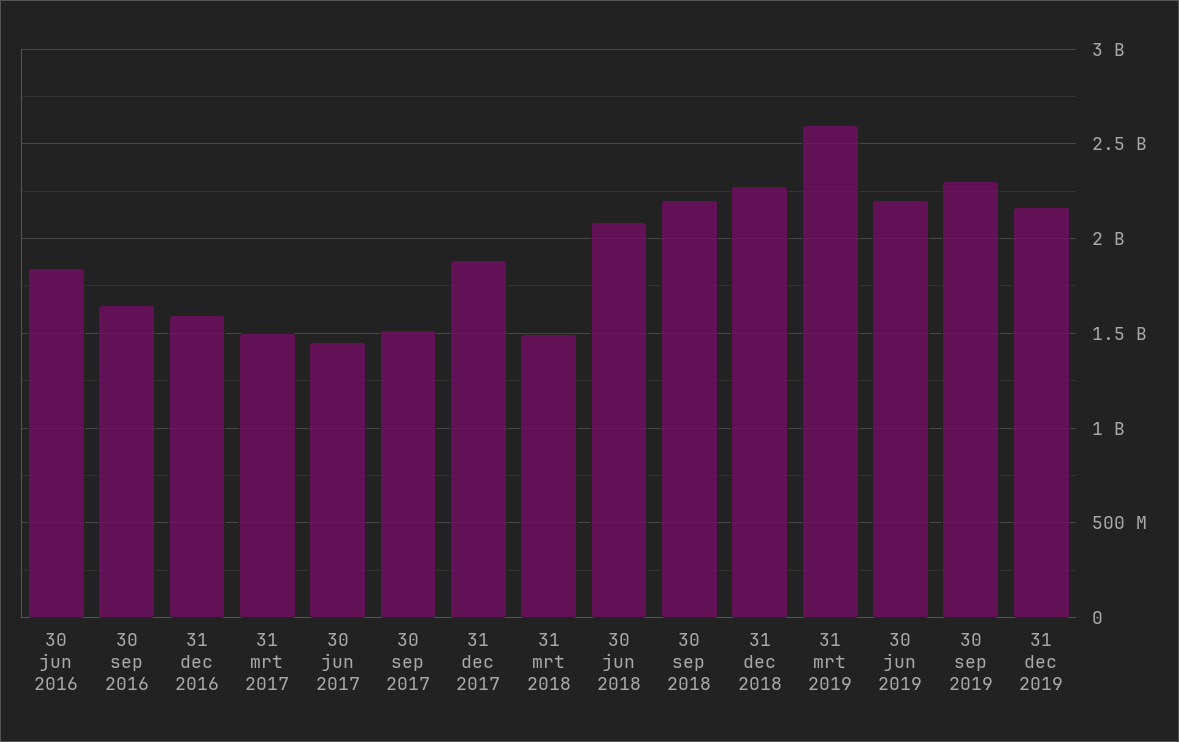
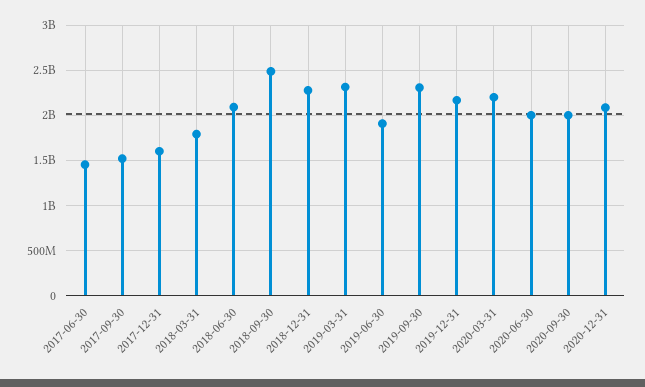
30 jun 2016: 1850000000 -> none
30 sep 2016: 1650000000 -> none
31 dec 2016: 1600000000 -> none
31 mrt 2017: 1500000000 -> none
31 dec 2017: 1900000000 -> 1600000000
31 mrt 2018: 1500000000 -> 1800000000
30 sep 2018: 2200000000 -> 2500000000
31 mrt 2019: 2600000000 -> 2300000000
30 jun 2019: 2200000000 -> 1900000000
2020-03-31: none -> 2200000000
2020-06-30: none -> 2000000000
2020-09-30: none -> 2000000000
2020-12-31: none -> 2100000000

